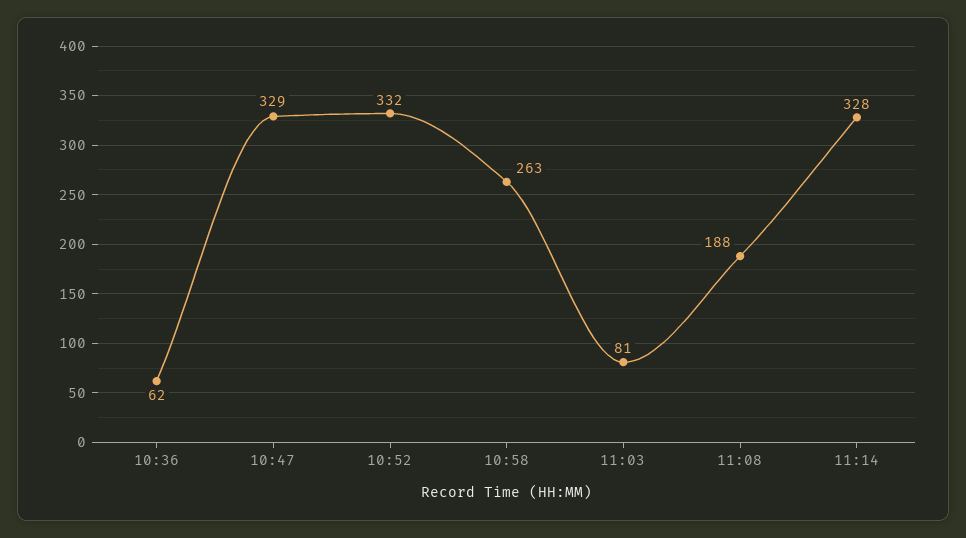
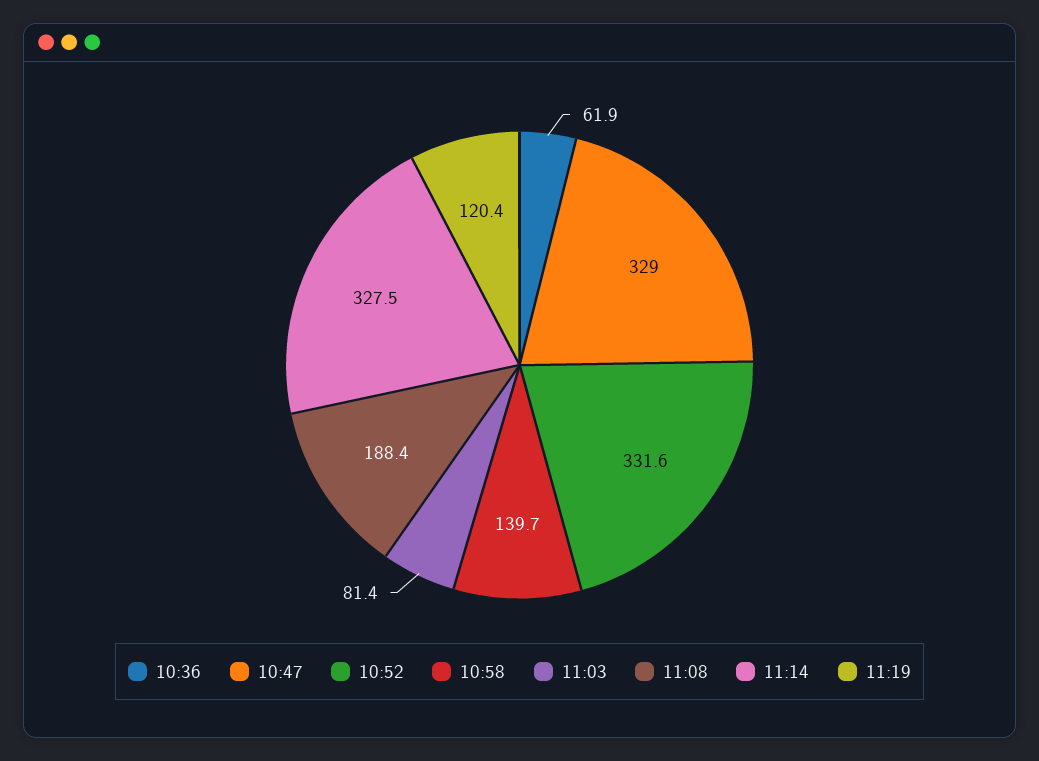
10:58: 263 -> 139.7
11:19: none -> 120.4

